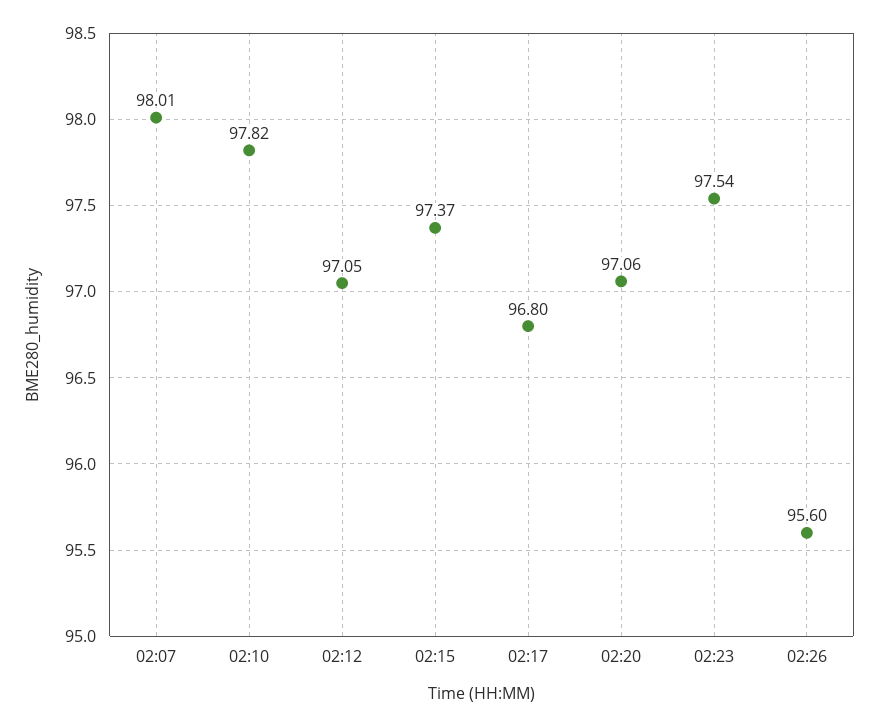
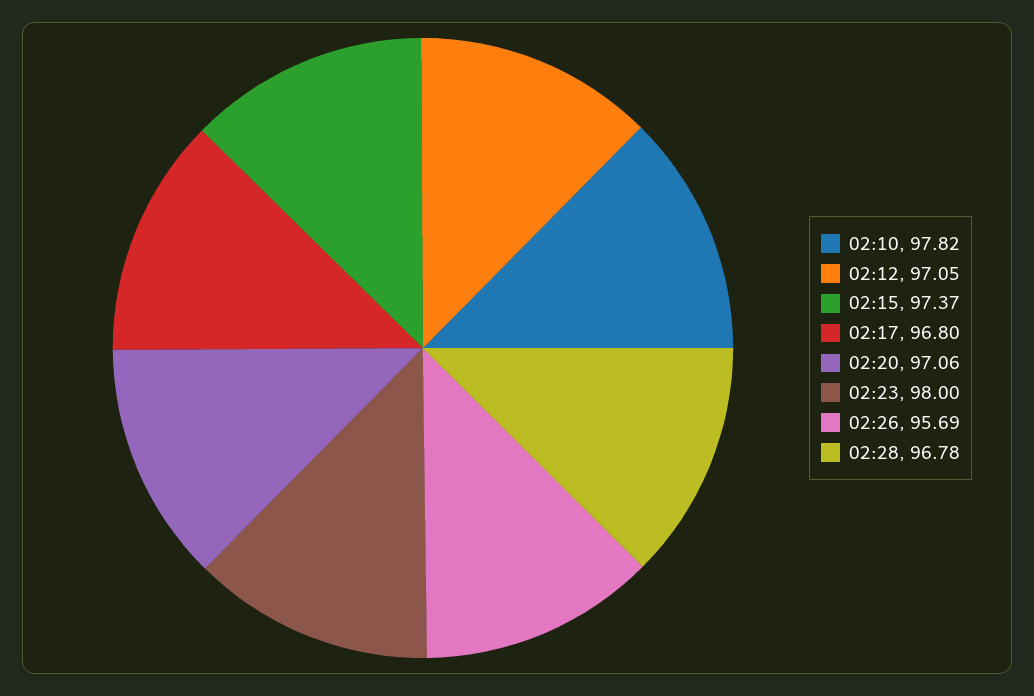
02:07: 98.01 -> none
02:23: 97.54 -> 98
02:26: 95.6 -> 95.69
02:28: none -> 96.78

